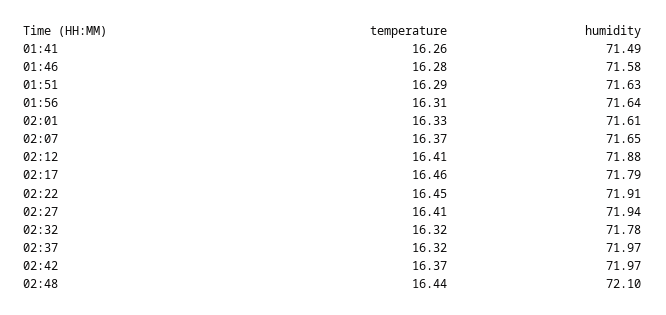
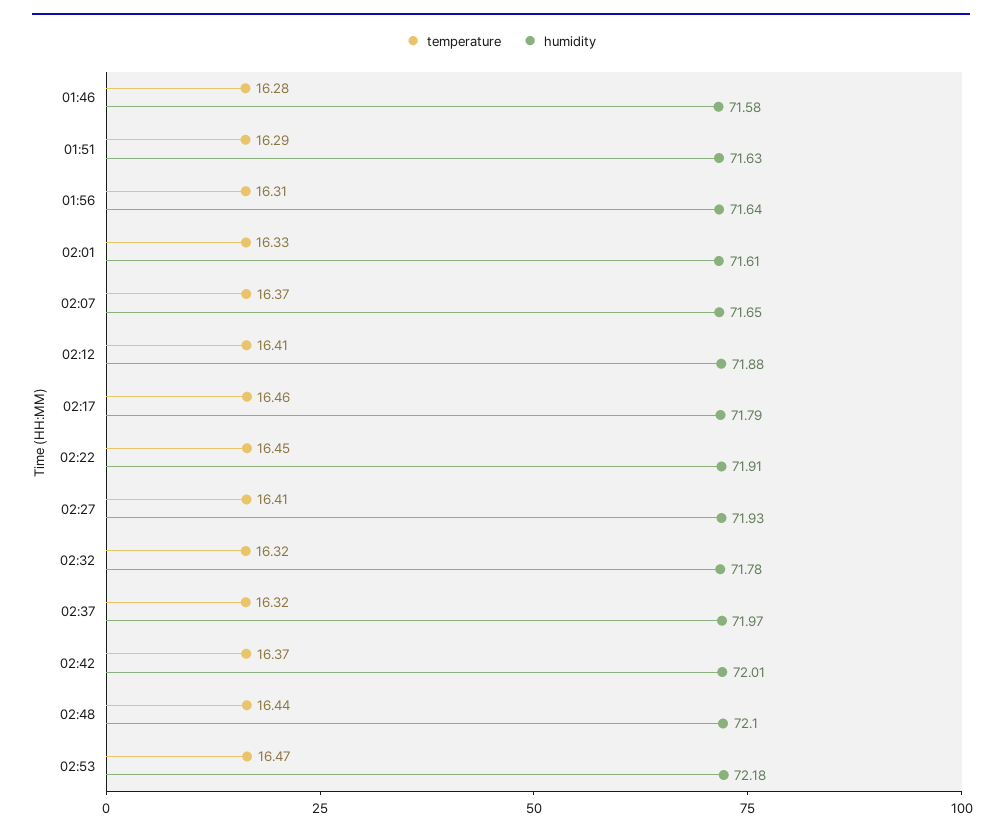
temperature, 01:41: 16.26 -> none
humidity, 01:41: 71.49 -> none
humidity, 02:27: 71.94 -> 71.93
humidity, 02:42: 71.97 -> 72.01
temperature, 02:53: none -> 16.47
humidity, 02:53: none -> 72.18

